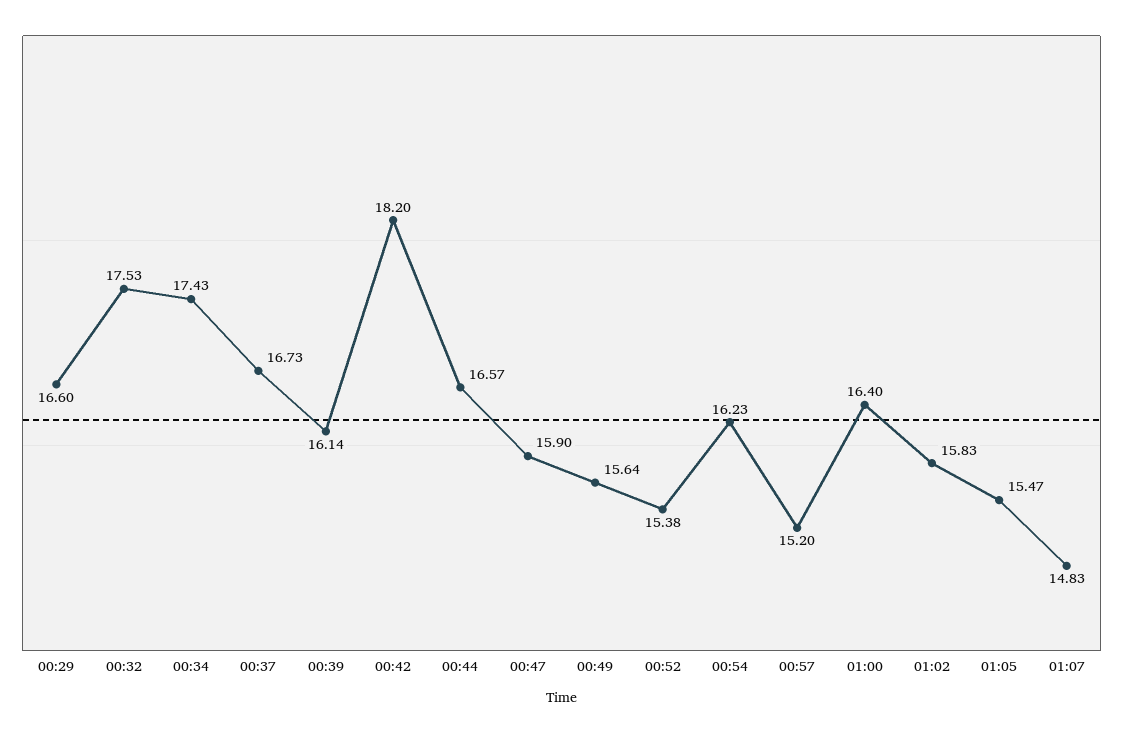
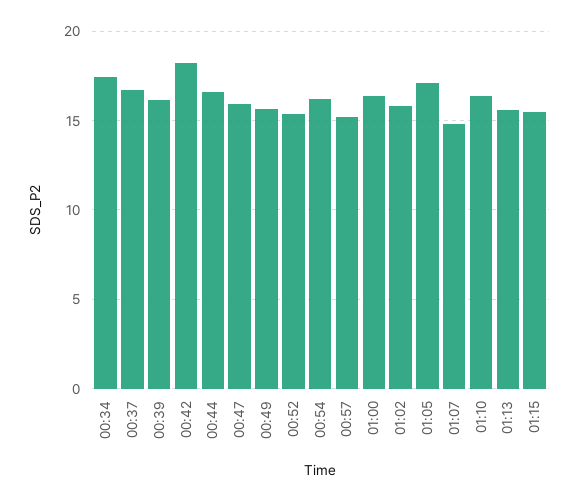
00:29: 16.6 -> none
00:32: 17.53 -> none
01:05: 15.47 -> 17
01:10: none -> 16.5
01:13: none -> 15.5
01:15: none -> 15.5

